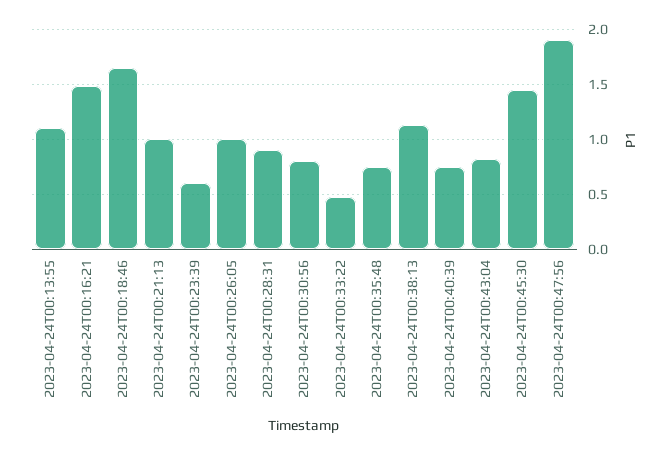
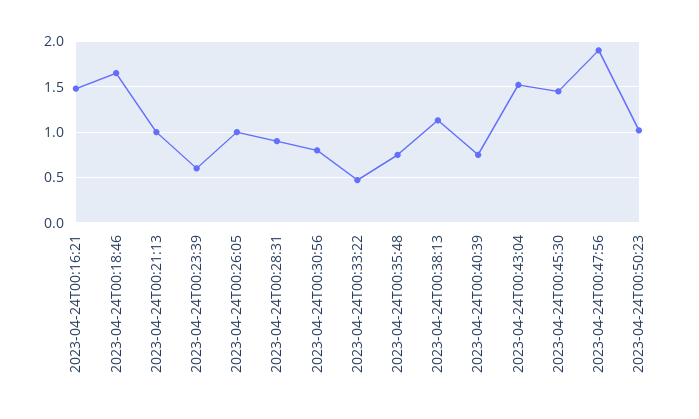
2023-04-24T00:13:55: 1.1 -> none
2023-04-24T00:43:04: 0.8 -> 1.5
2023-04-24T00:50:23: none -> 1

